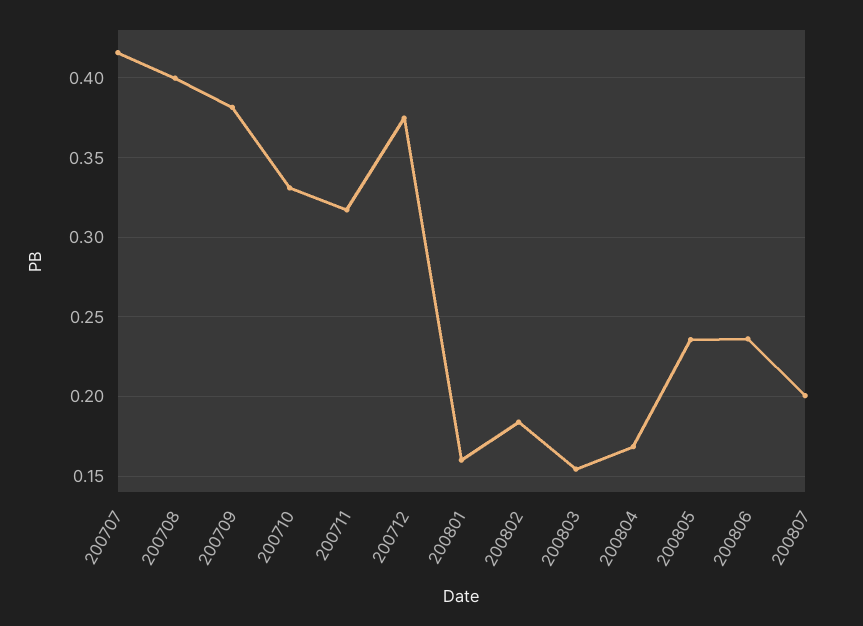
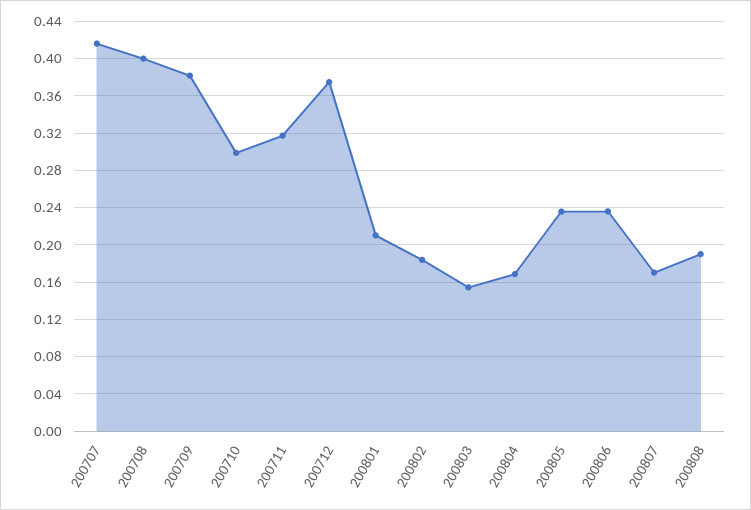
200710: 0.33 -> 0.3
200801: 0.16 -> 0.21
200807: 0.2 -> 0.17
200808: none -> 0.19

